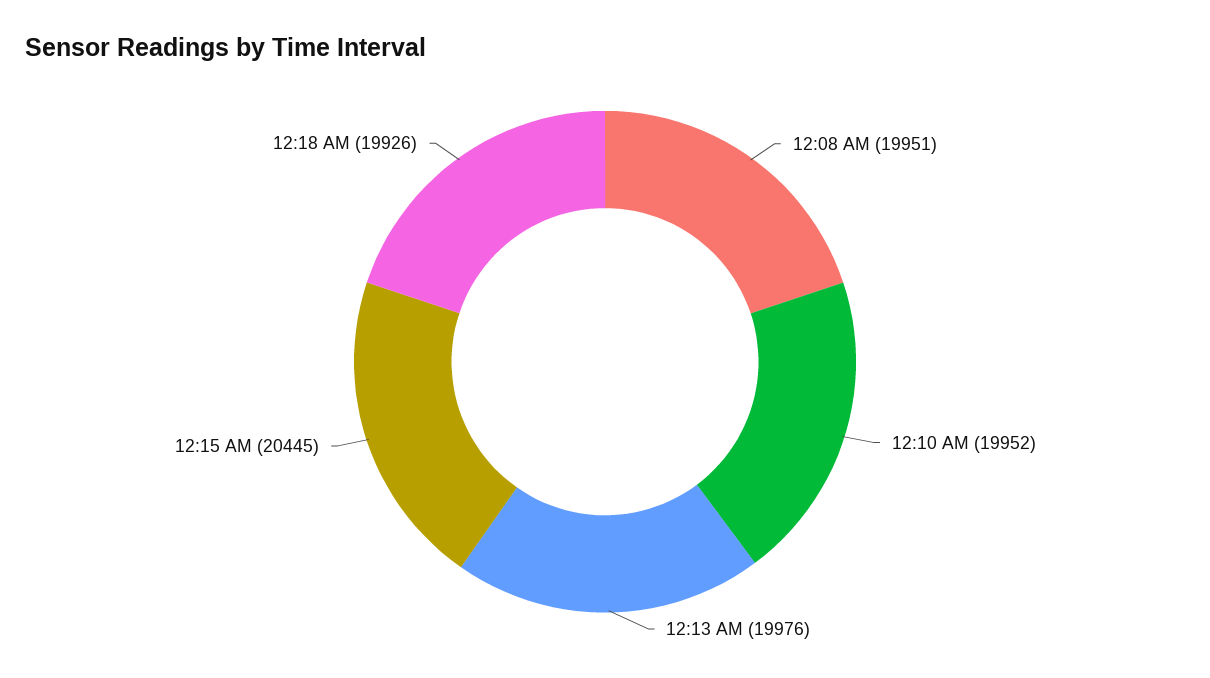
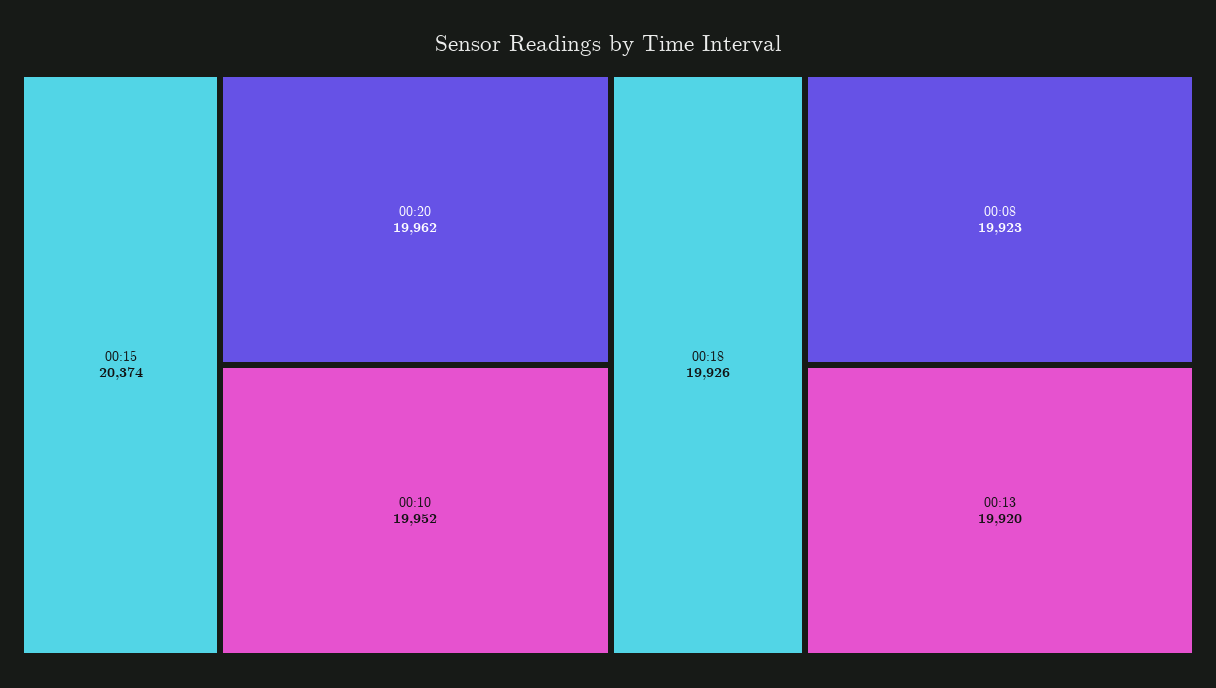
12:08 AM: 19951 -> 19923
12:13 AM: 19976 -> 19920
12:15 AM: 20445 -> 20374
00:20: none -> 19962

